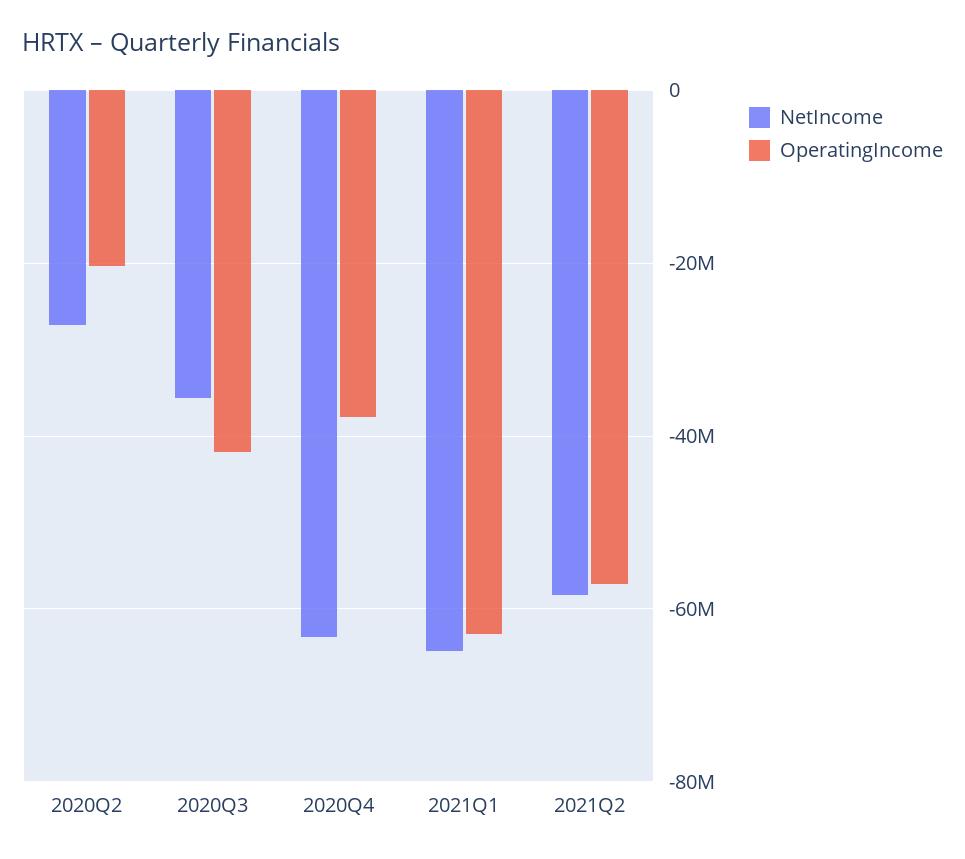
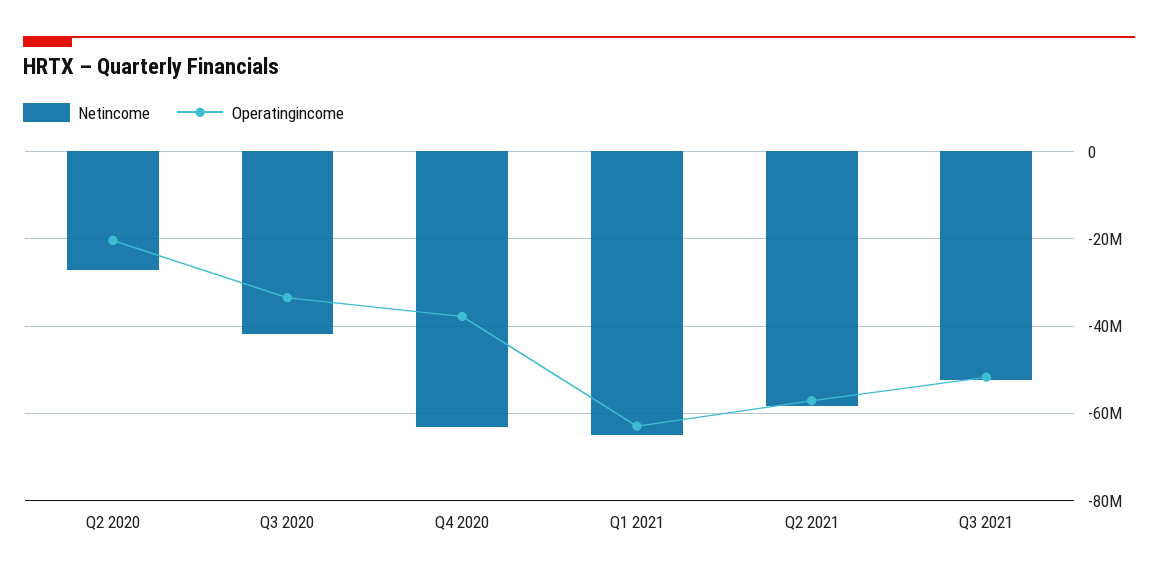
NetIncome, 2020Q3: -36000000 -> -42000000
OperatingIncome, 2020Q3: -42000000 -> -34000000
NetIncome, Q3 2021: none -> -52000000
OperatingIncome, Q3 2021: none -> -52000000

